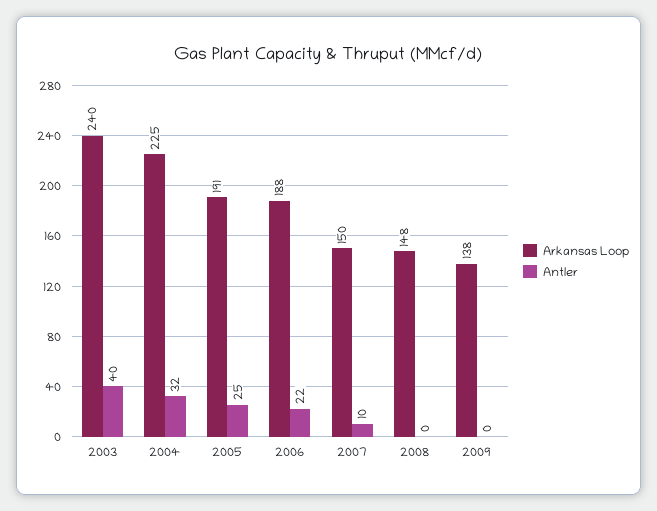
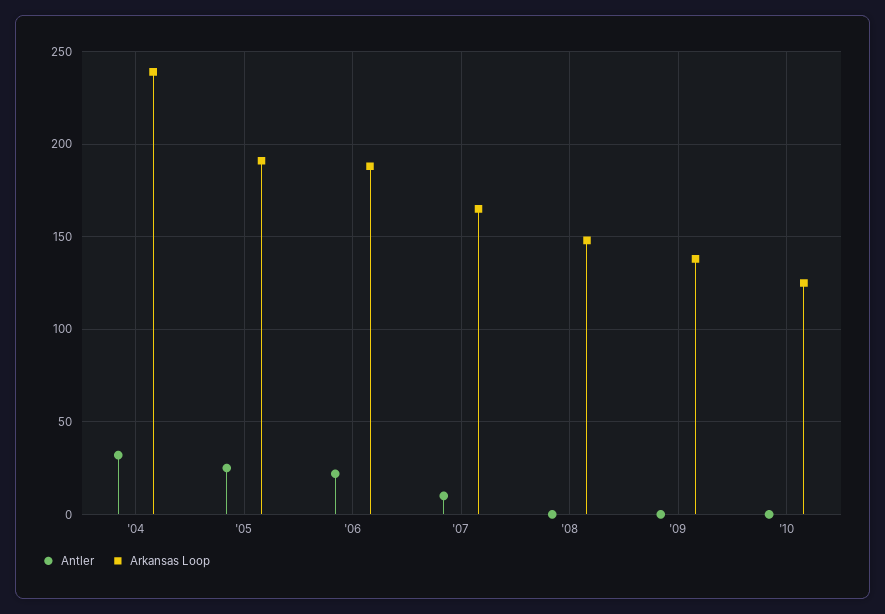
Arkansas Loop, 2003: 240 -> none
Antler, 2003: 40 -> none
Arkansas Loop, 2004: 225 -> 240
Arkansas Loop, 2007: 150 -> 165
Antler, '10: none -> 0
Arkansas Loop, '10: none -> 125

